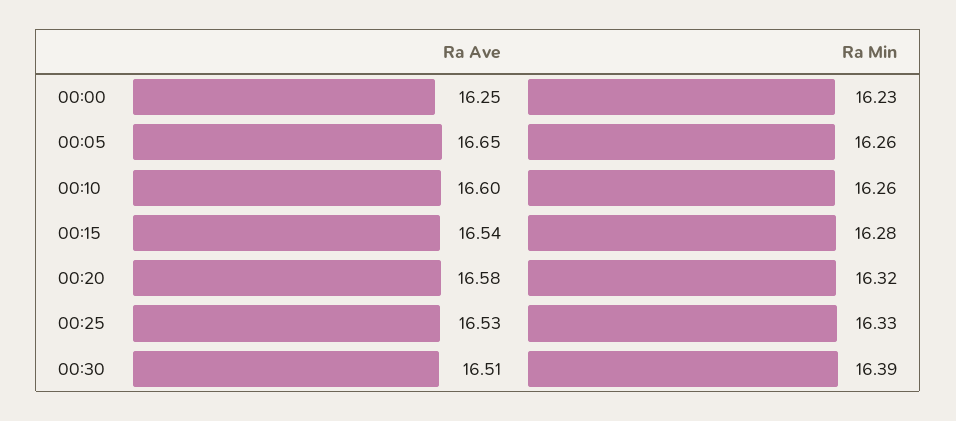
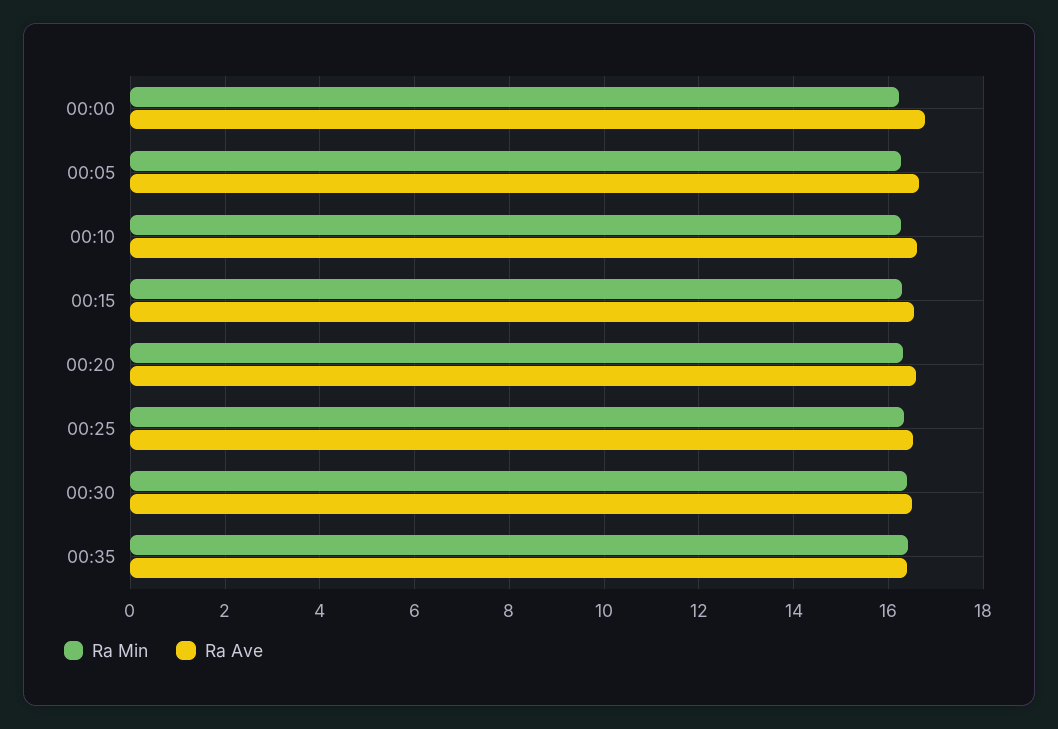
Ra Ave, 00:00: 16.25 -> 16.8
Ra Min, 00:35: none -> 16.4
Ra Ave, 00:35: none -> 16.4

